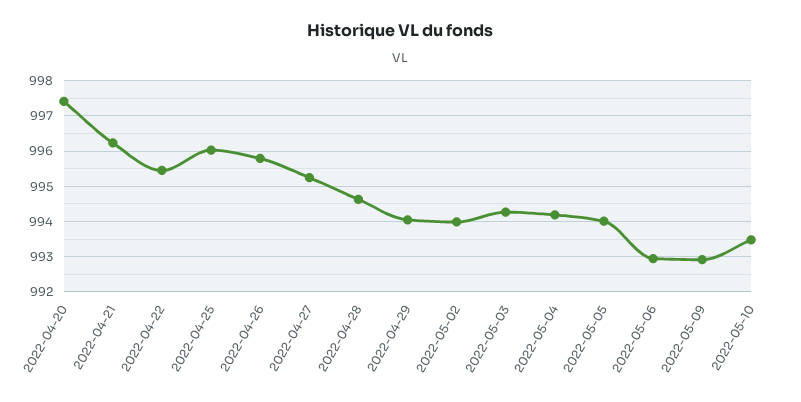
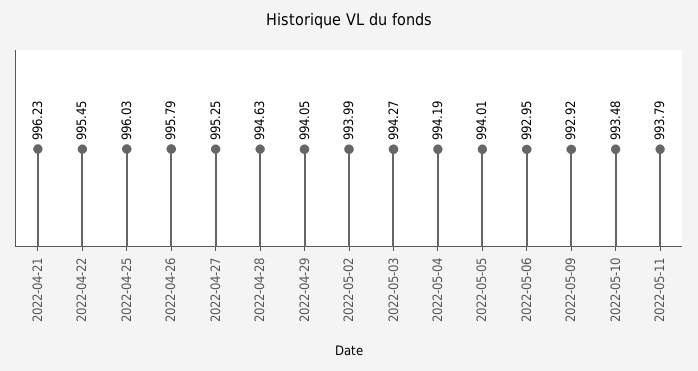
2022-04-20: 997.4 -> none
2022-05-11: none -> 993.79

